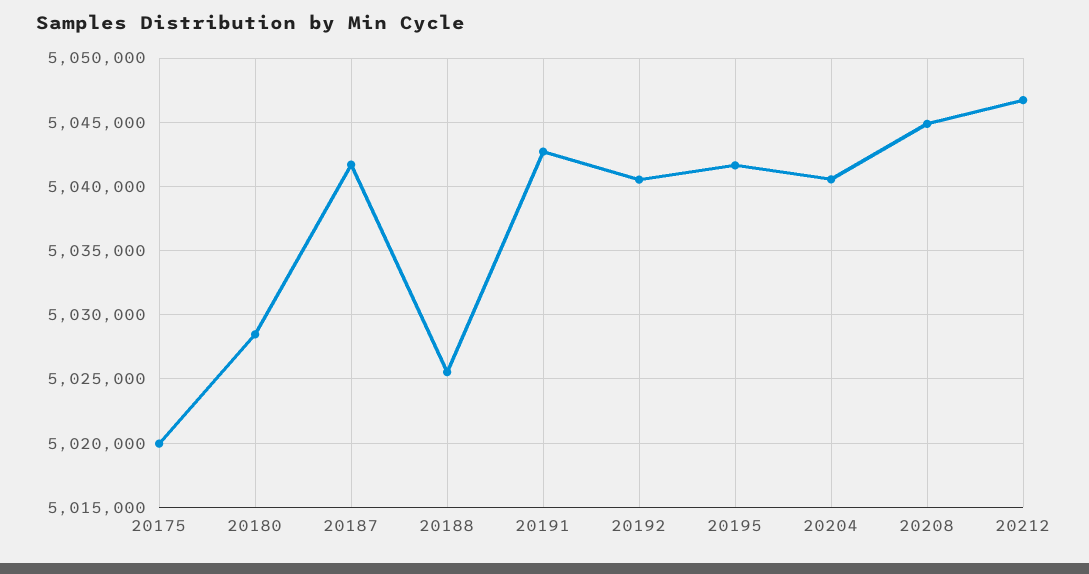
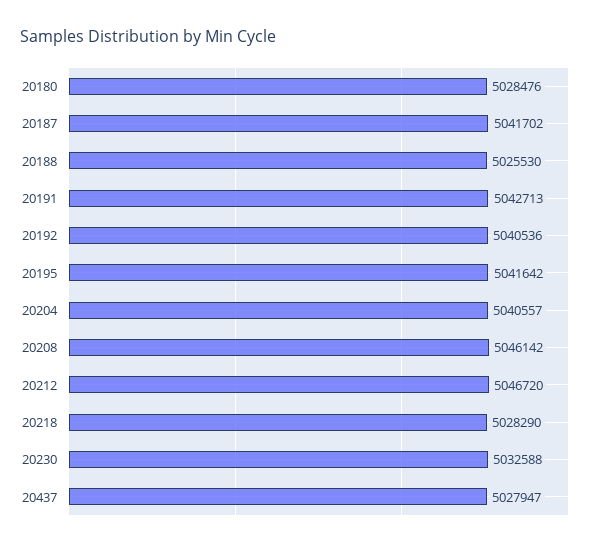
20175: 5020000 -> none
20208: 5045000 -> 5046142
20218: none -> 5028290
20230: none -> 5032588
20437: none -> 5027947

